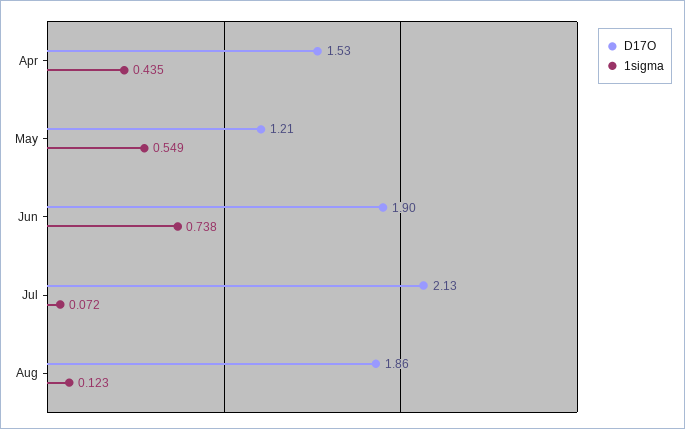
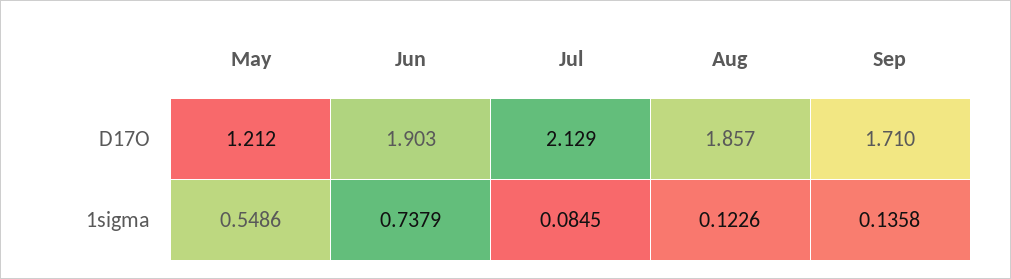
D17O, Apr: 1.53 -> none
1sigma, Apr: 0.435 -> none
1sigma, Jul: 0.072 -> 0.0845
D17O, Sep: none -> 1.71
1sigma, Sep: none -> 0.1358

